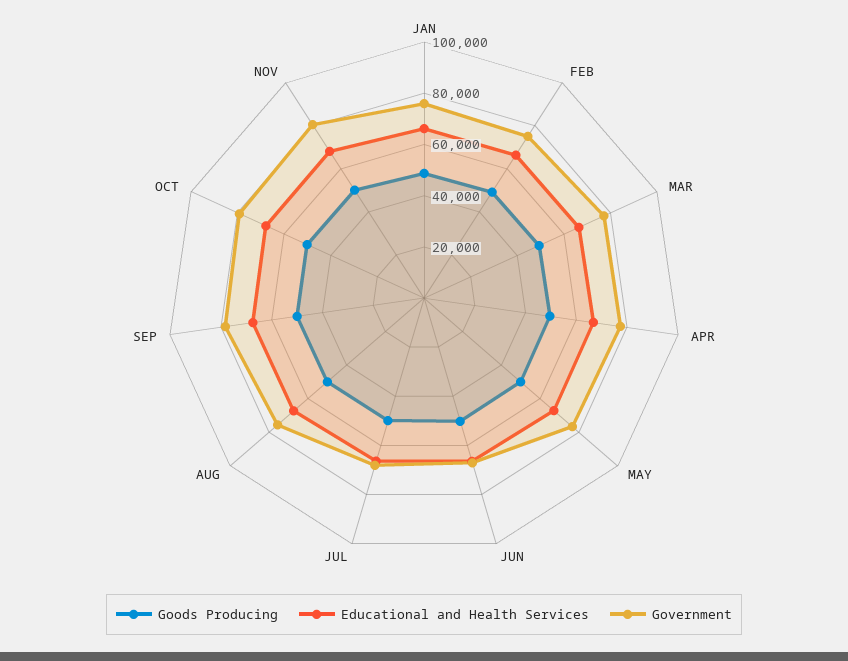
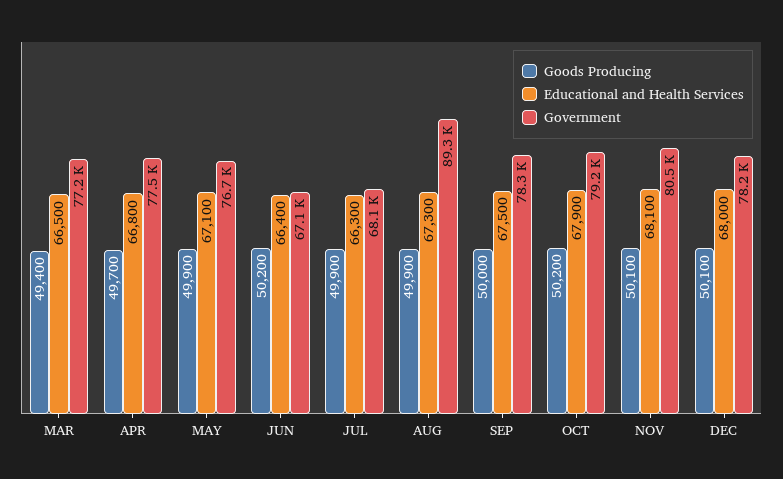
Goods Producing, JAN: 50000 -> none
Educational and Health Services, JAN: 65000 -> none
Government, JAN: 75000 -> none
Goods Producing, FEB: 50000 -> none
Educational and Health Services, FEB: 65000 -> none
Government, FEB: 75000 -> none
Government, AUG: 75000 -> 89300
Goods Producing, DEC: none -> 50100
Educational and Health Services, DEC: none -> 68000
Government, DEC: none -> 78200

